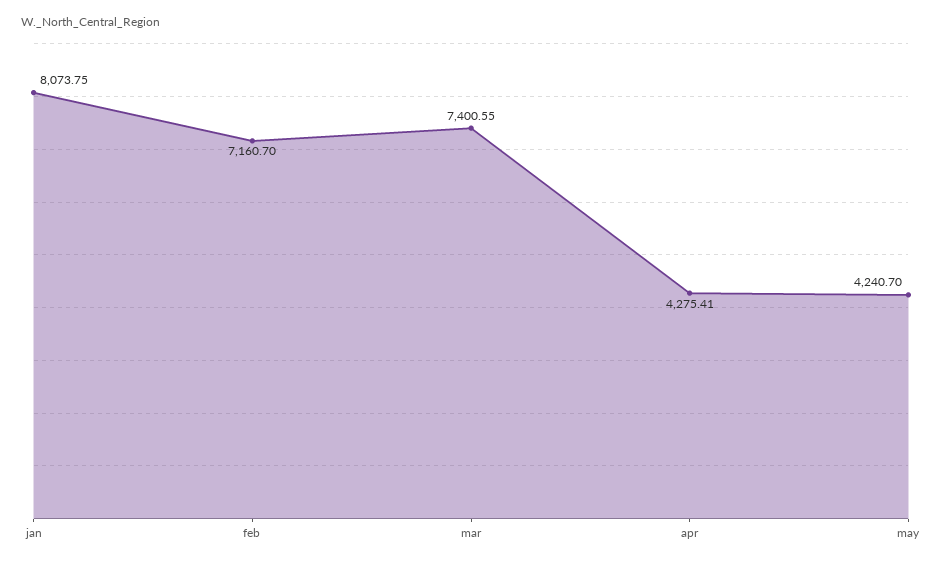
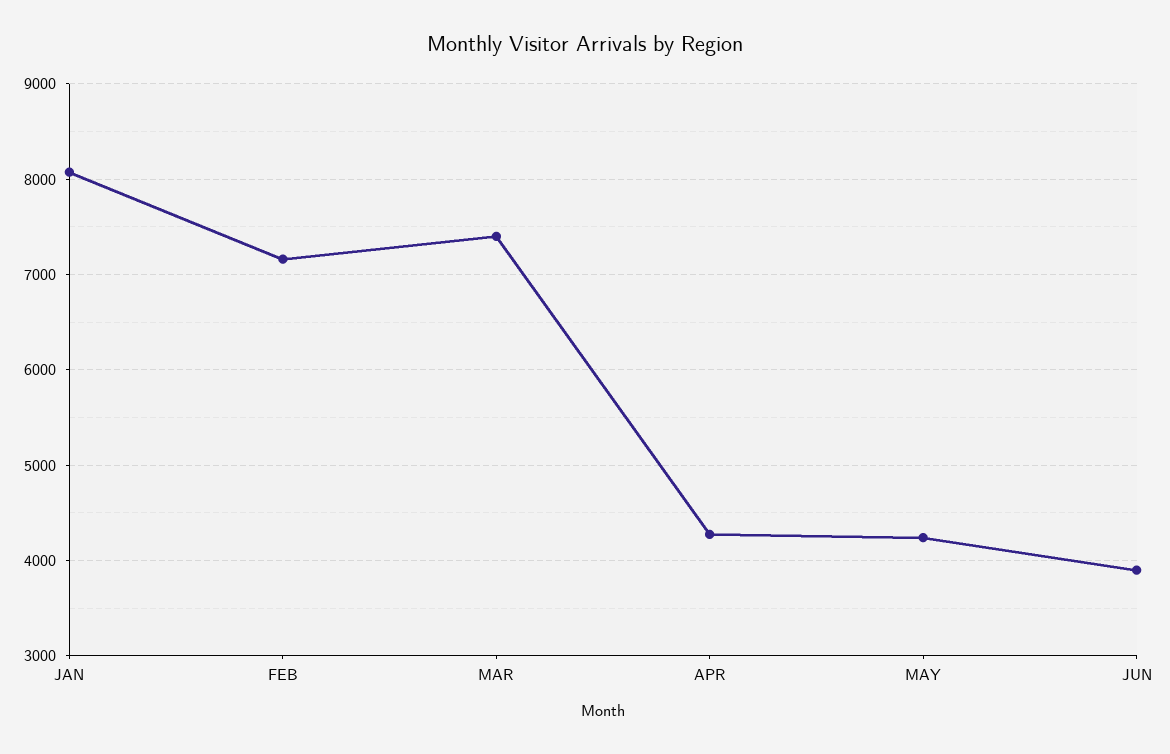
JUN: none -> 3900

